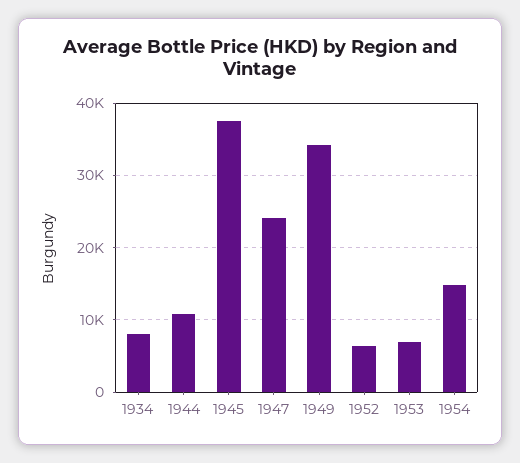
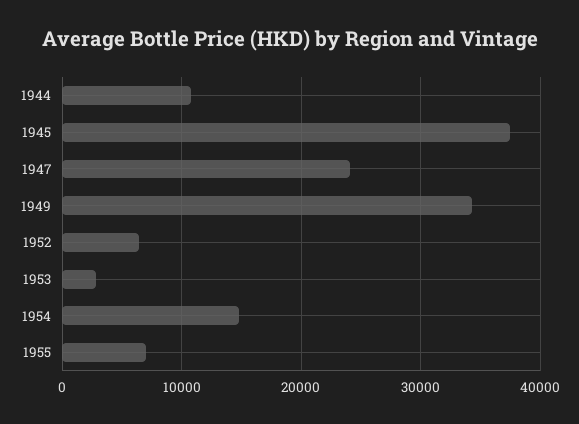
1934: 8000 -> none
1953: 7000 -> 3000
1955: none -> 7000

